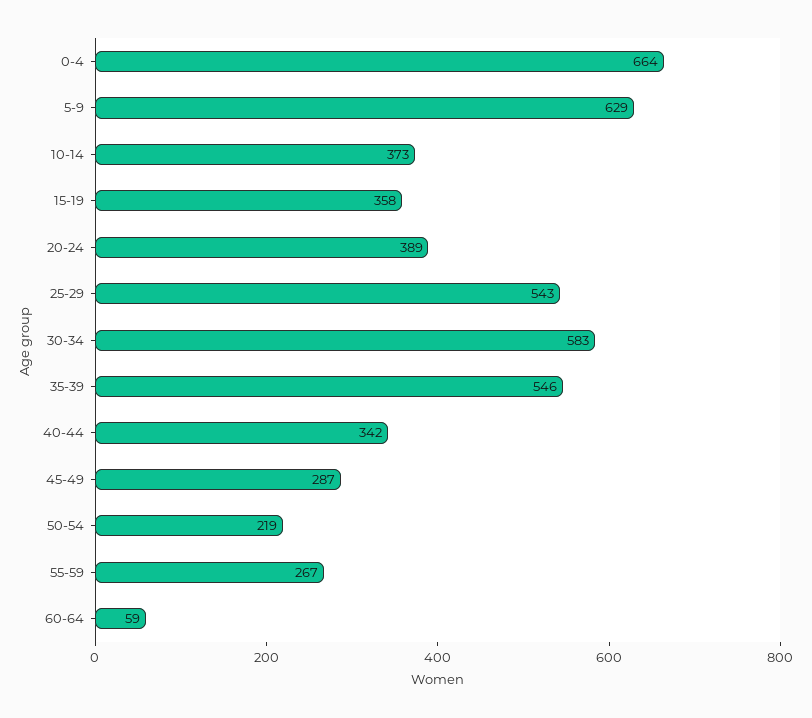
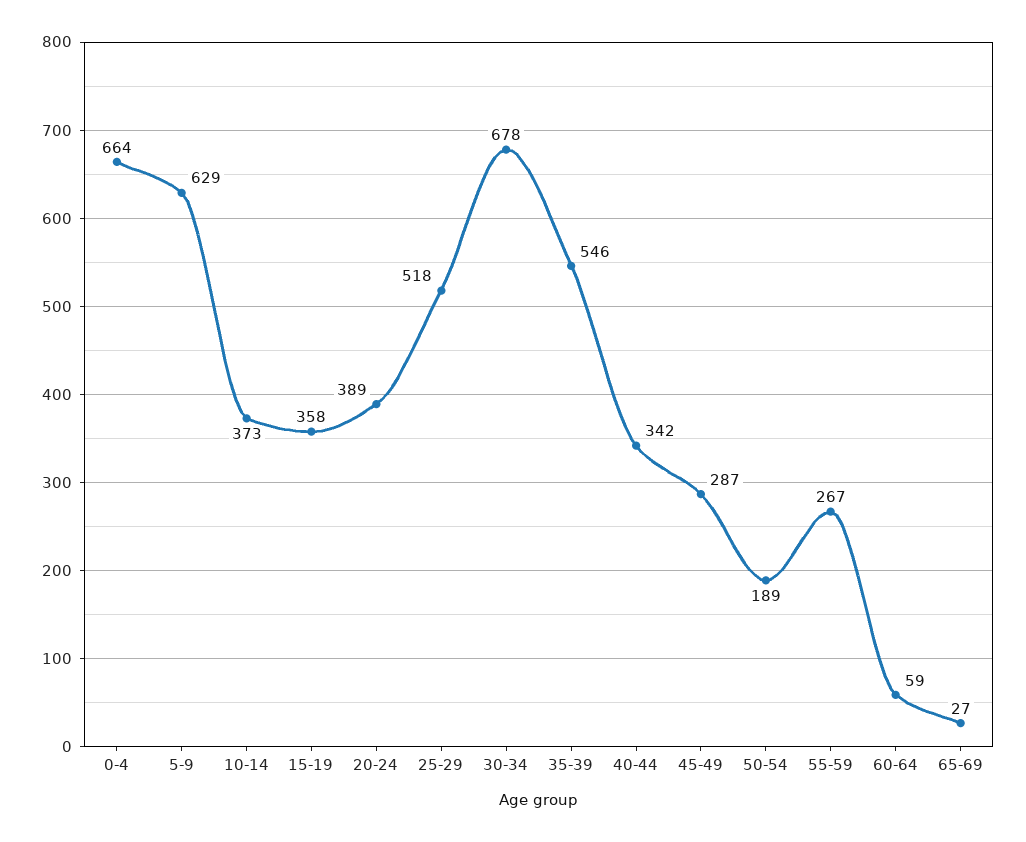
25-29: 543 -> 518
30-34: 583 -> 678
50-54: 219 -> 189
65-69: none -> 27

